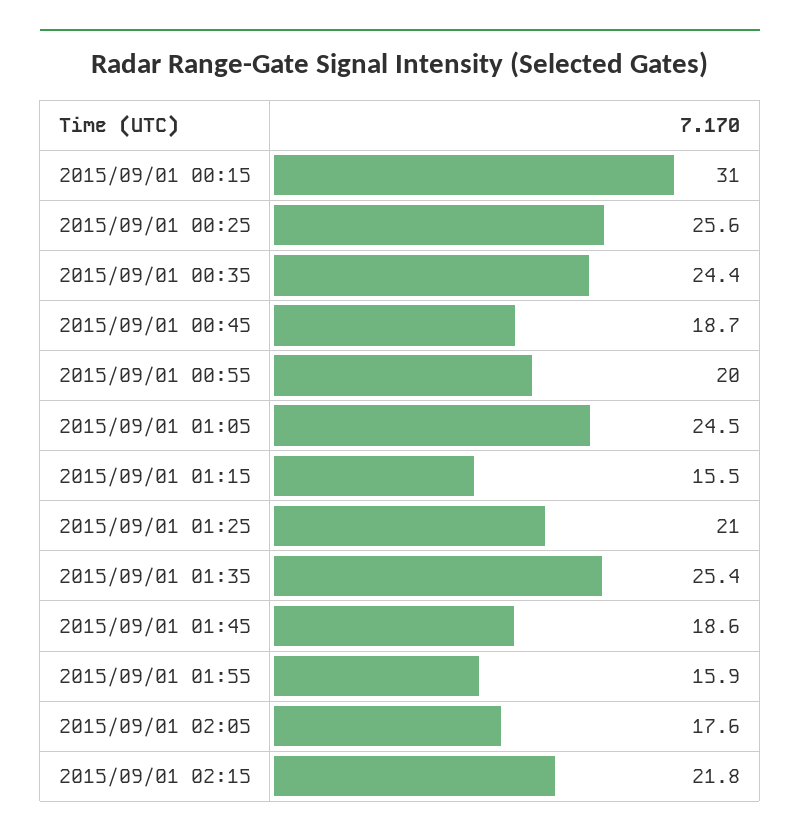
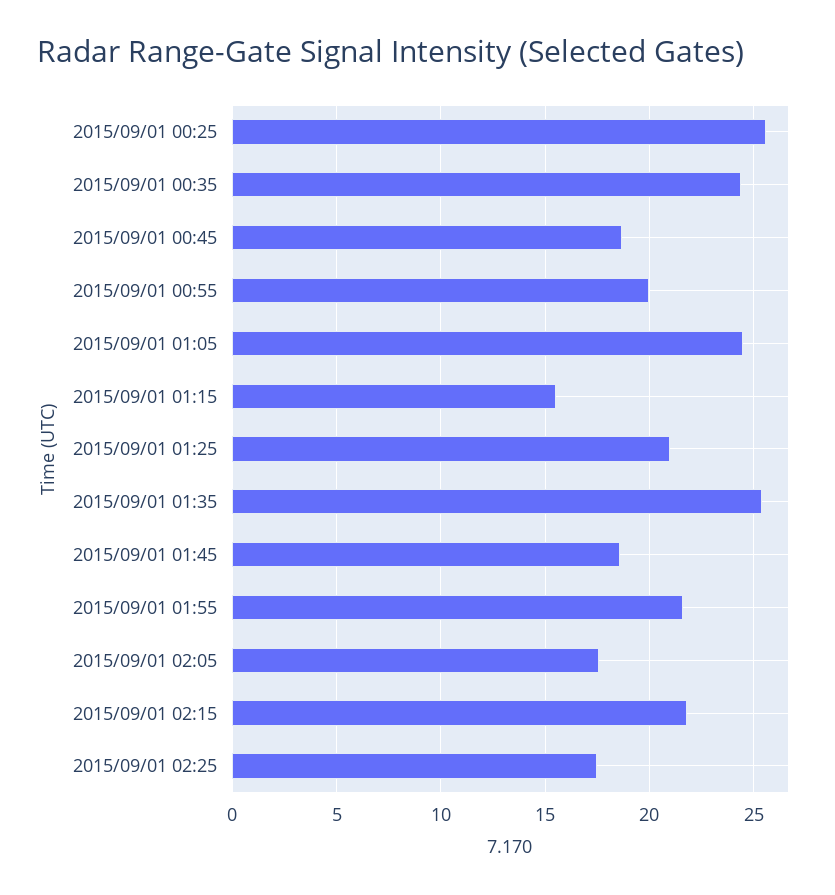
2015/09/01 00:15: 31 -> none
2015/09/01 01:55: 15.9 -> 21.5
2015/09/01 02:25: none -> 17.5

